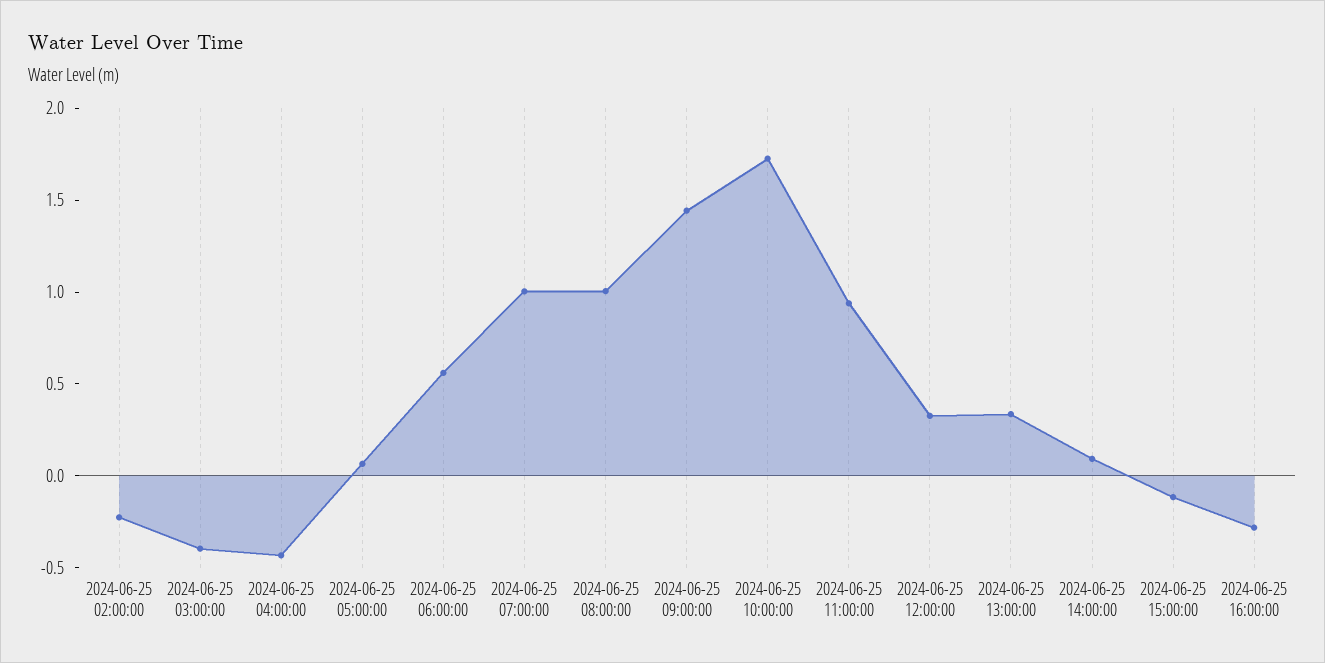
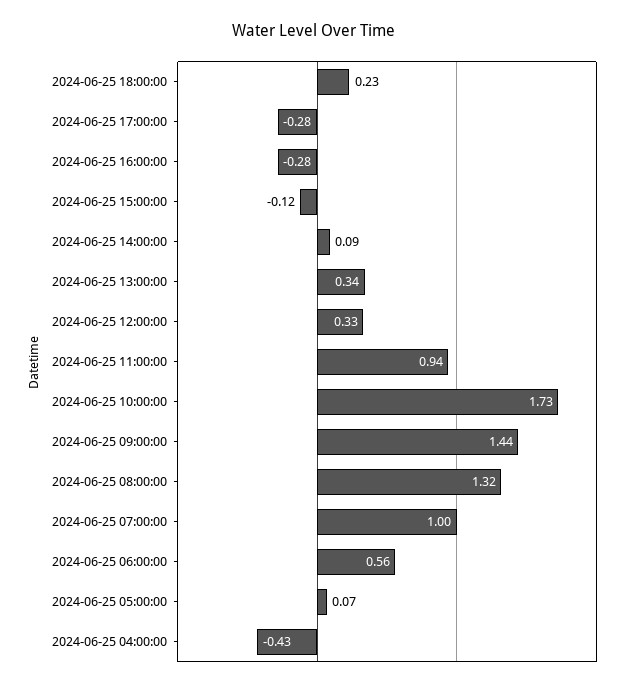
2024-06-25 02:00:00: -0.2 -> none
2024-06-25 03:00:00: -0.4 -> none
2024-06-25 08:00:00: 1 -> 1.32
2024-06-25 18:00:00: none -> 0.23
2024-06-25 17:00:00: none -> -0.28

